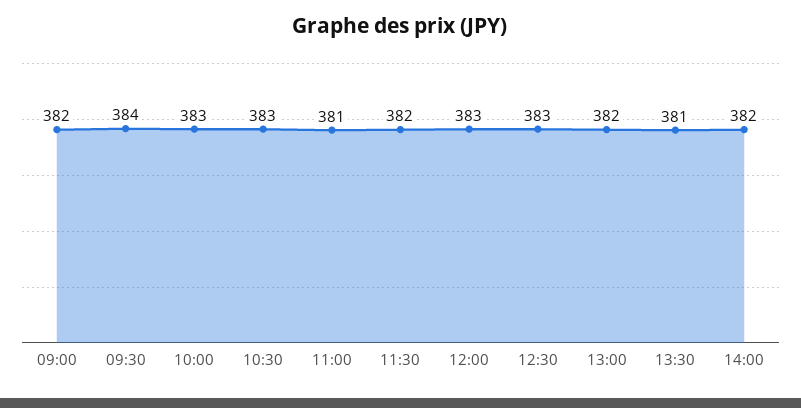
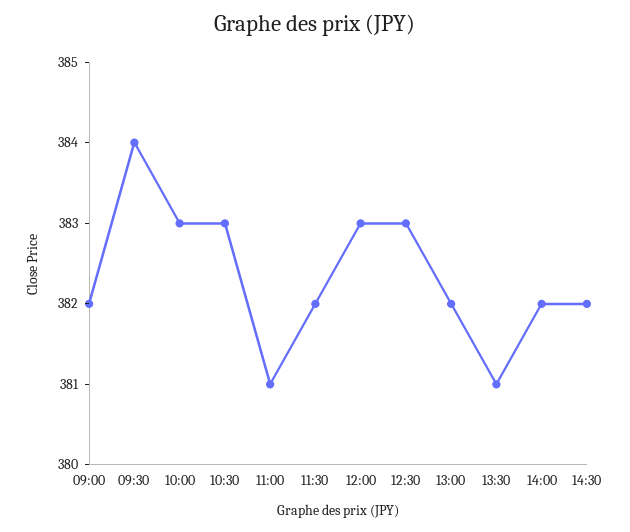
14:30: none -> 382

